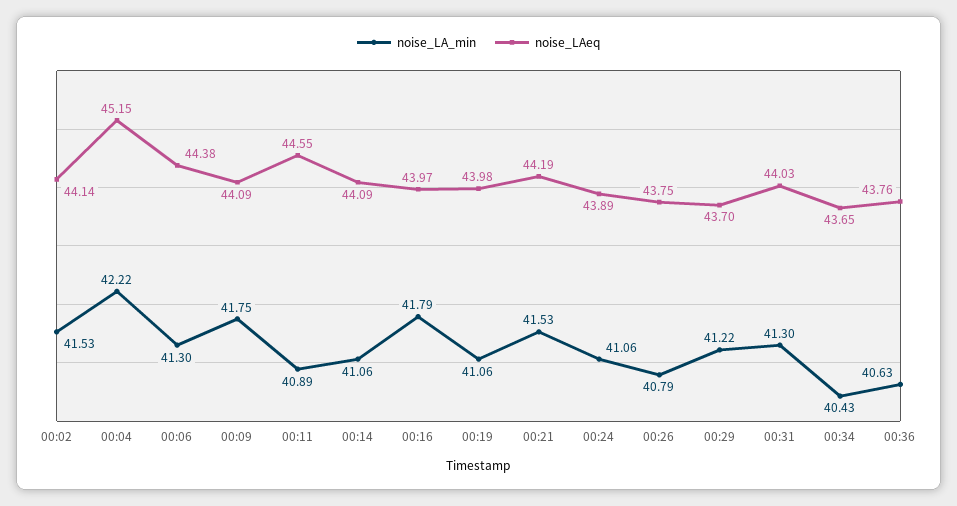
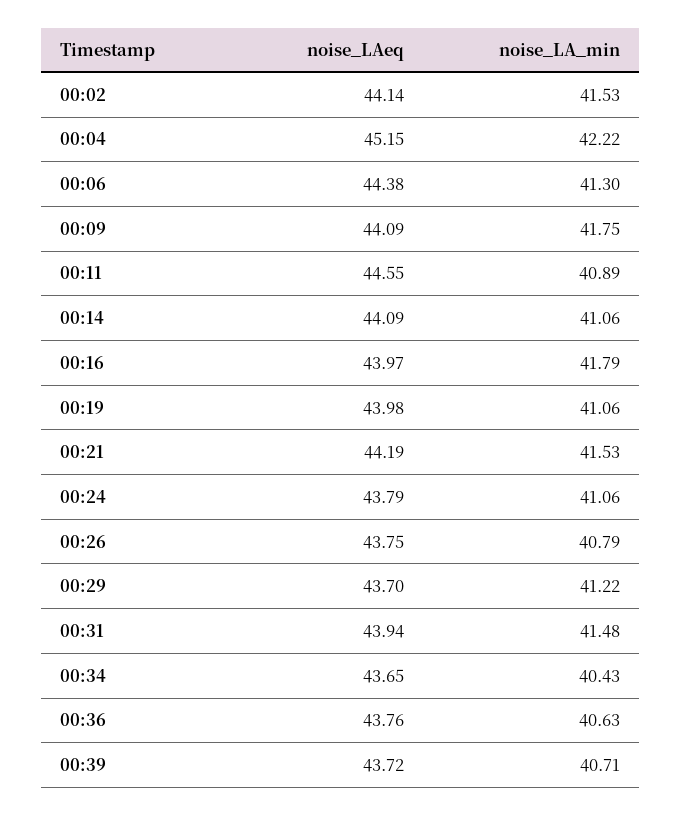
noise_LAeq, 00:24: 43.89 -> 43.79
noise_LA_min, 00:31: 41.3 -> 41.48
noise_LAeq, 00:31: 44.03 -> 43.94
noise_LAeq, 00:39: none -> 43.72
noise_LA_min, 00:39: none -> 40.71

